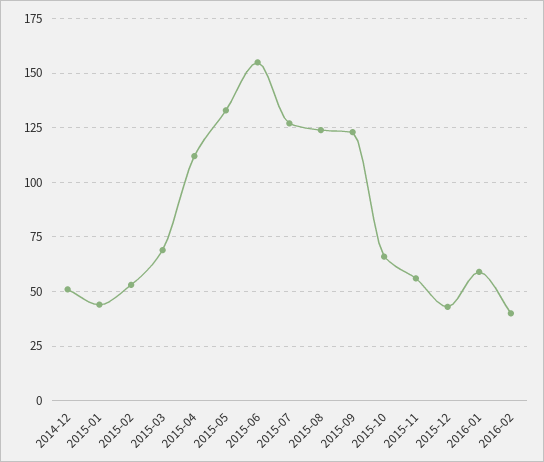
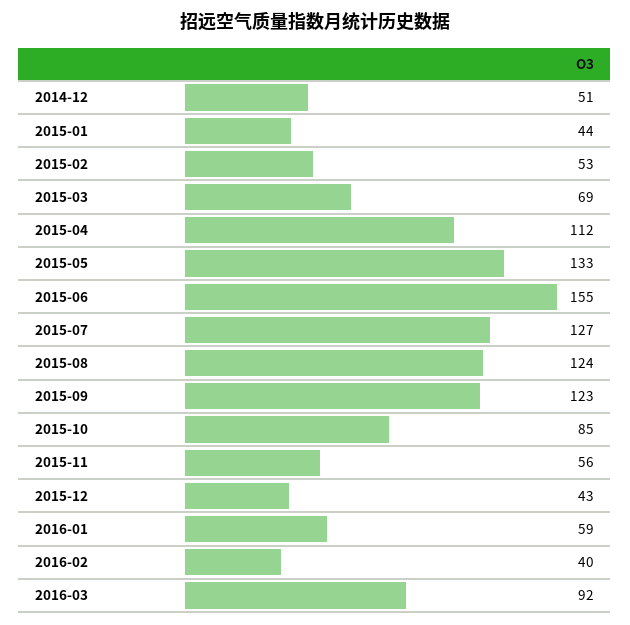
2015-10: 65 -> 85
2016-03: none -> 92

